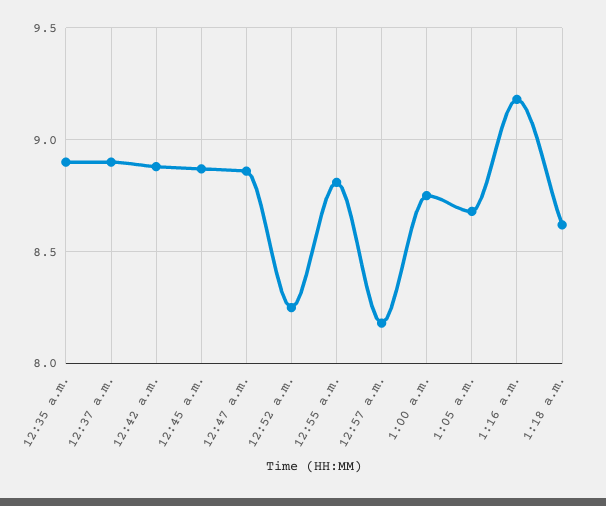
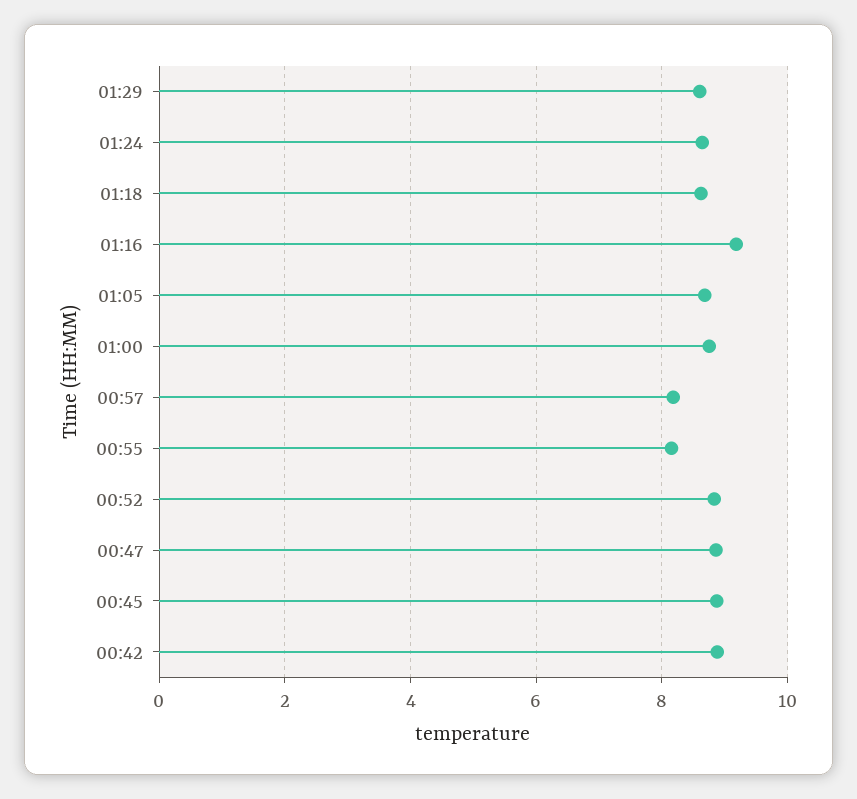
12:35 a.m.: 8.9 -> none
12:37 a.m.: 8.9 -> none
12:52 a.m.: 8.25 -> 8.8
12:55 a.m.: 8.8 -> 8.2
01:29: none -> 8.6
01:24: none -> 8.6

